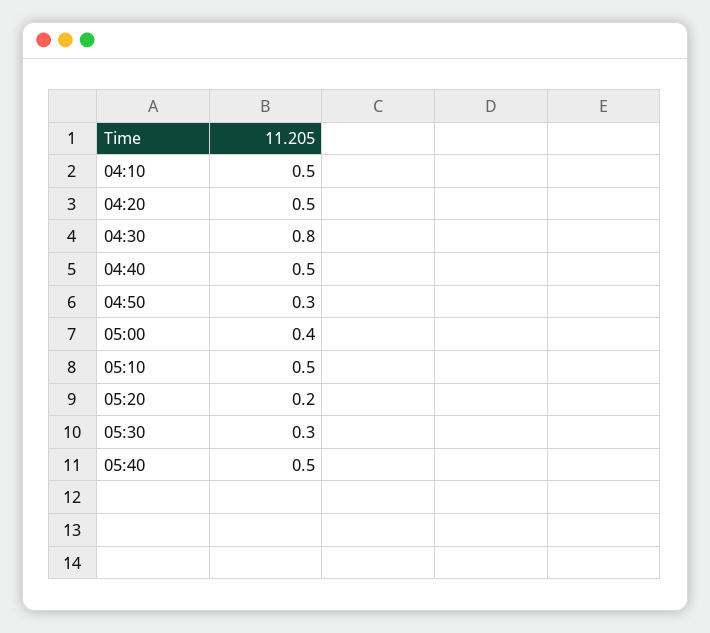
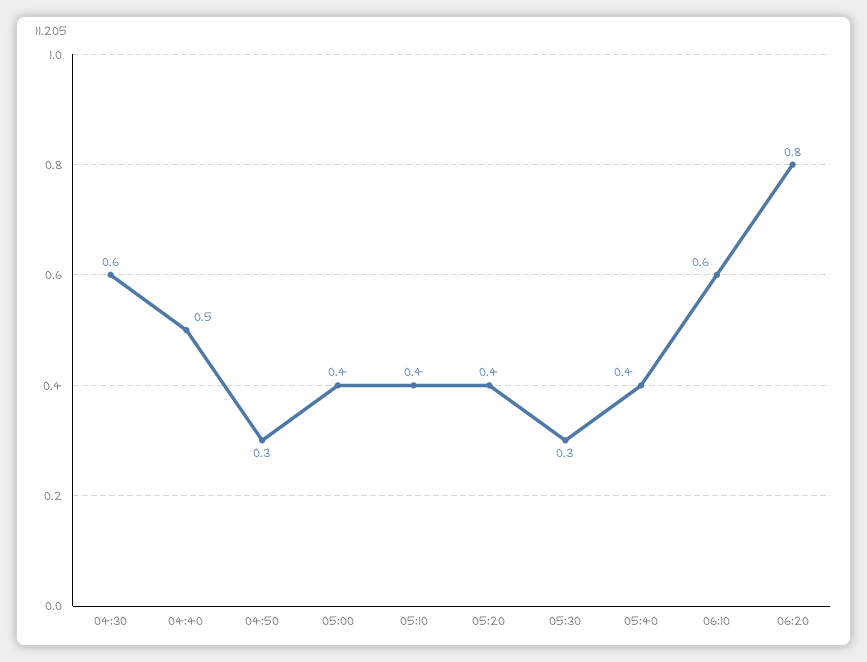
04:10: 0.5 -> none
04:20: 0.5 -> none
04:30: 0.8 -> 0.6
05:10: 0.5 -> 0.4
05:20: 0.2 -> 0.4
05:40: 0.5 -> 0.4
06:10: none -> 0.6
06:20: none -> 0.8

